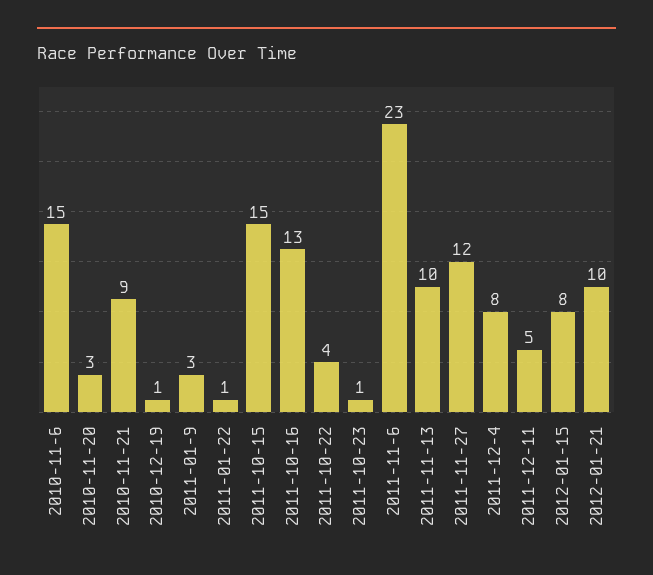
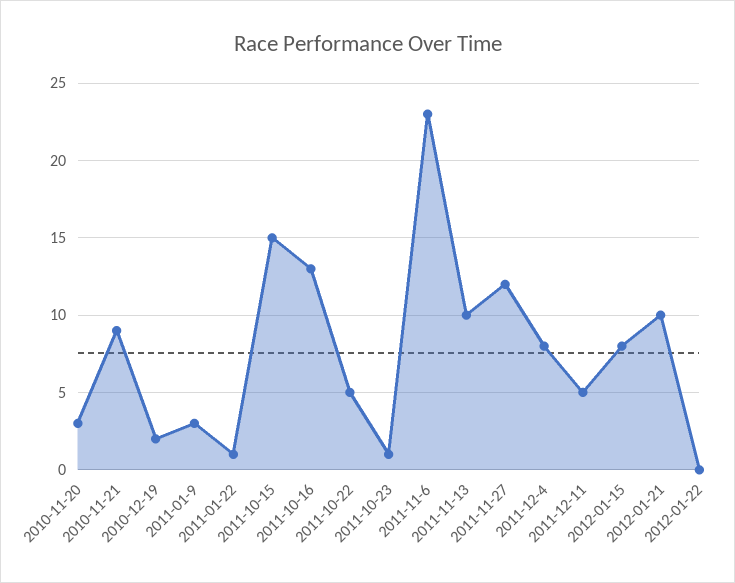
2010-11-6: 15 -> none
2010-12-19: 1 -> 2
2011-10-22: 4 -> 5
2012-01-22: none -> 0

